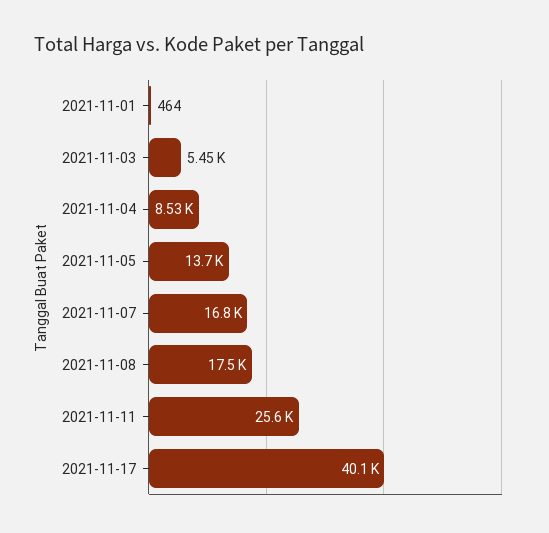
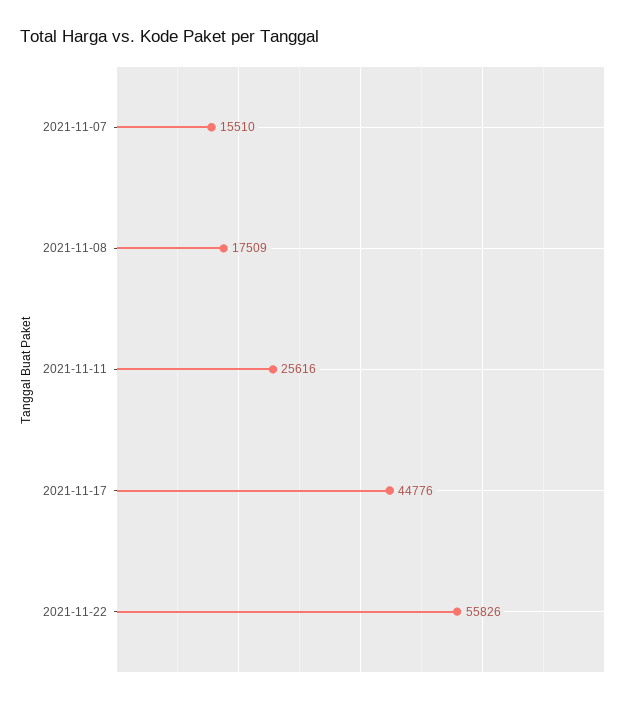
2021-11-01: 464 -> none
2021-11-03: 5450 -> none
2021-11-04: 8530 -> none
2021-11-05: 13700 -> none
2021-11-07: 16800 -> 15510
2021-11-17: 40100 -> 44776
2021-11-22: none -> 55826

